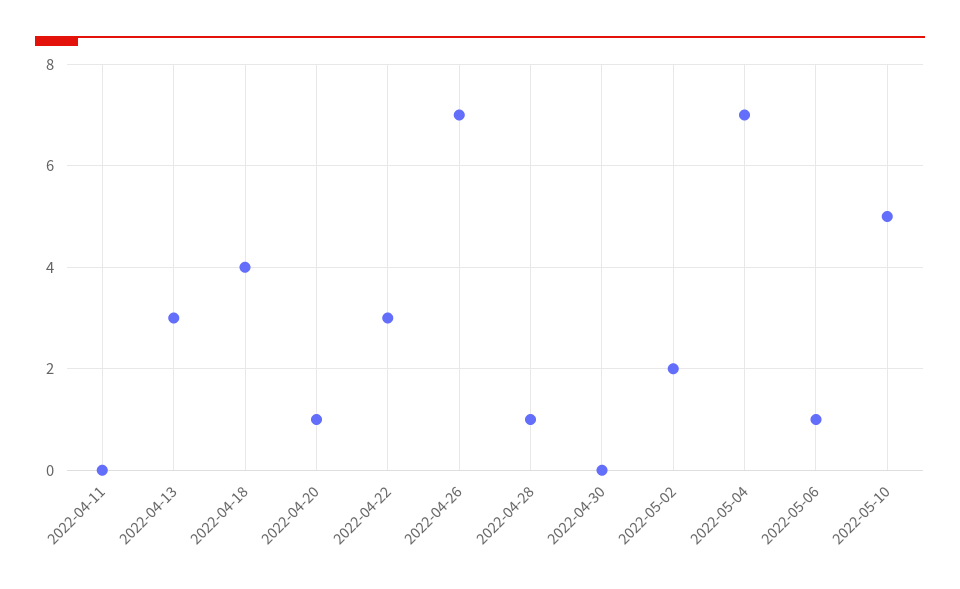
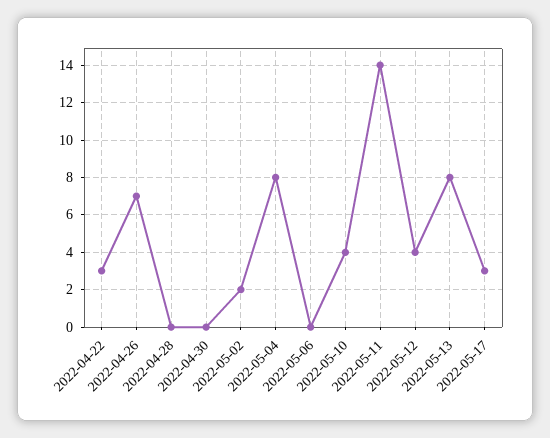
2022-04-11: 0 -> none
2022-04-13: 3 -> none
2022-04-18: 4 -> none
2022-04-20: 1 -> none
2022-04-28: 1 -> 0
2022-05-04: 7 -> 8
2022-05-06: 1 -> 0
2022-05-10: 5 -> 4
2022-05-11: none -> 14
2022-05-12: none -> 4
2022-05-13: none -> 8
2022-05-17: none -> 3

